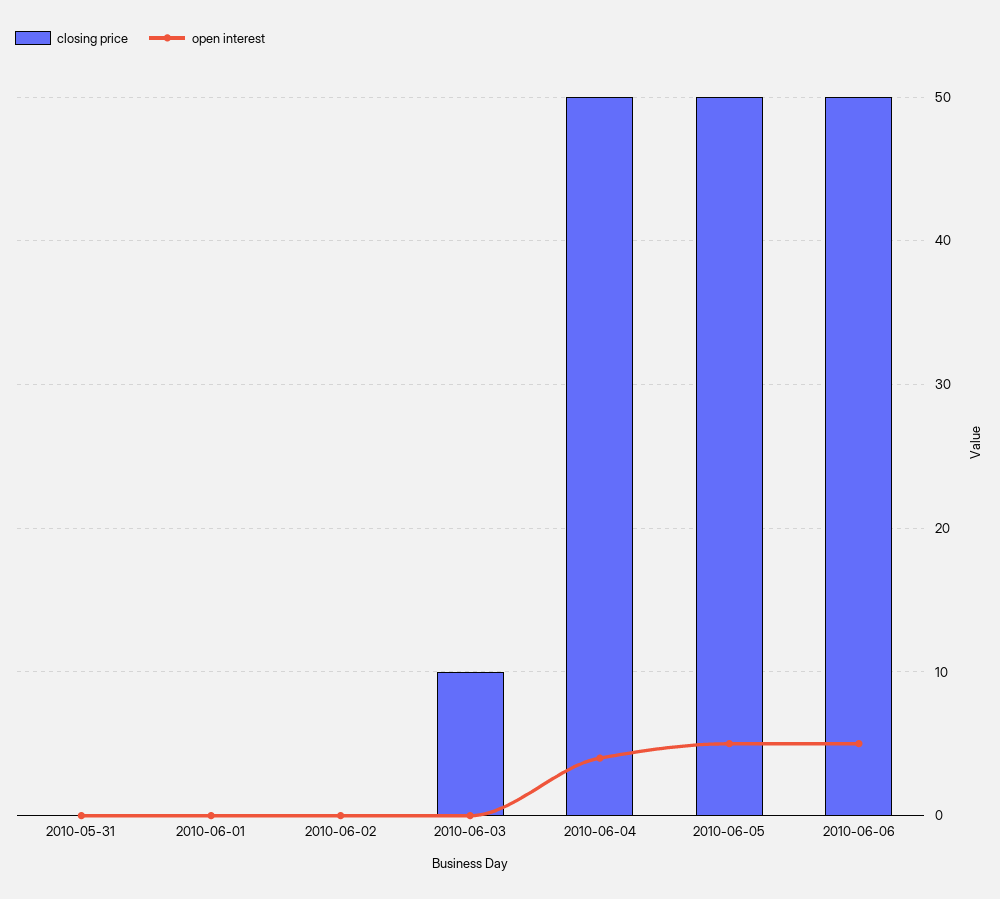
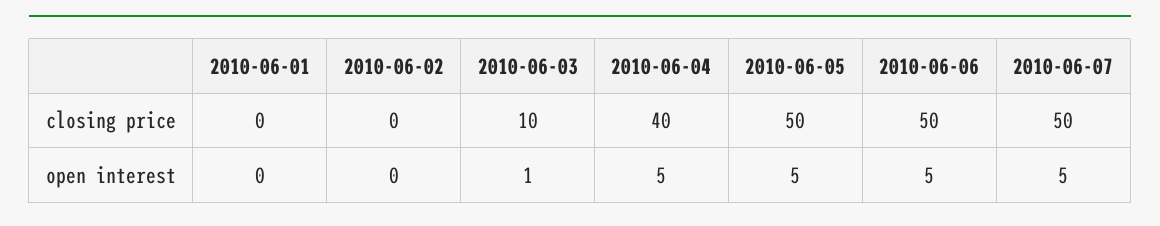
closing price, 2010-05-31: 0 -> none
open interest, 2010-05-31: 0 -> none
open interest, 2010-06-03: 0 -> 1
closing price, 2010-06-04: 50 -> 40
open interest, 2010-06-04: 4 -> 5
closing price, 2010-06-07: none -> 50
open interest, 2010-06-07: none -> 5

